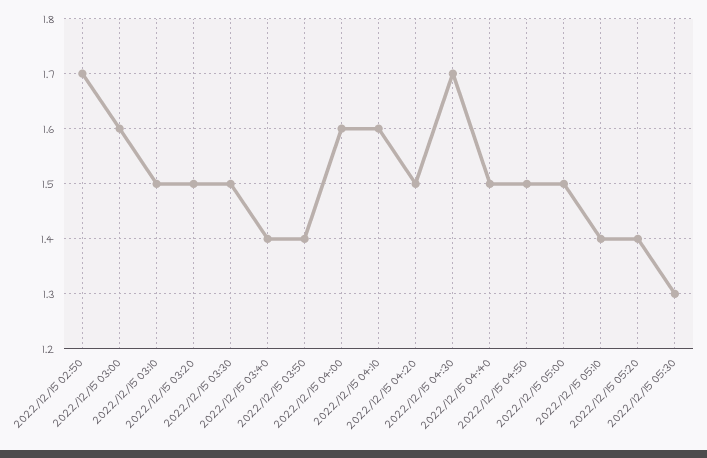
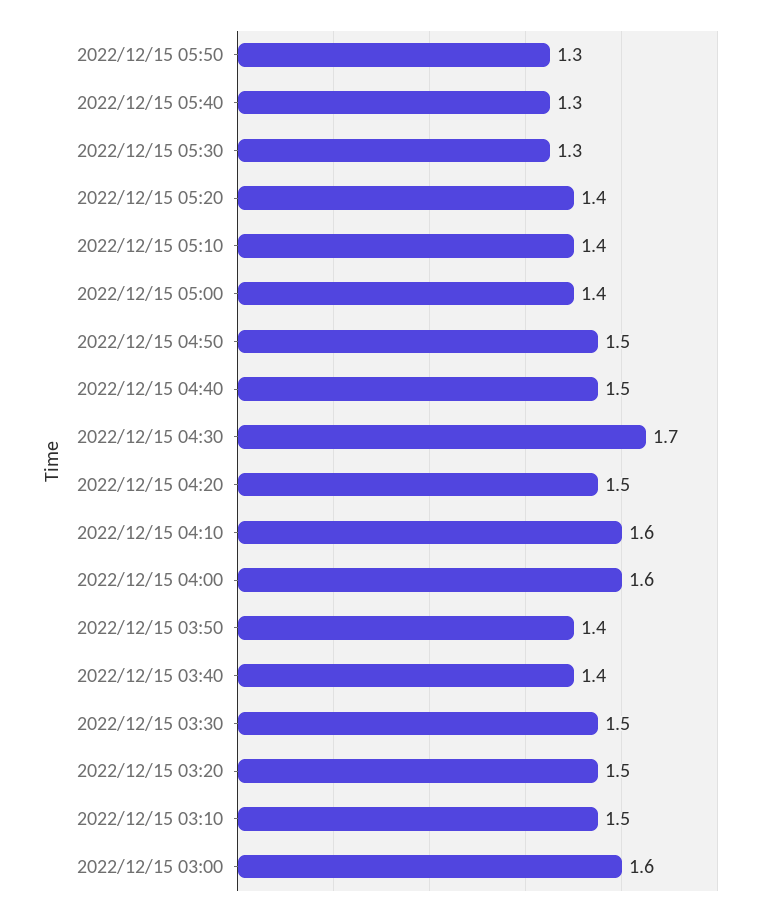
2022/12/15 02:50: 1.7 -> none
2022/12/15 05:00: 1.5 -> 1.4
2022/12/15 05:50: none -> 1.3
2022/12/15 05:40: none -> 1.3

